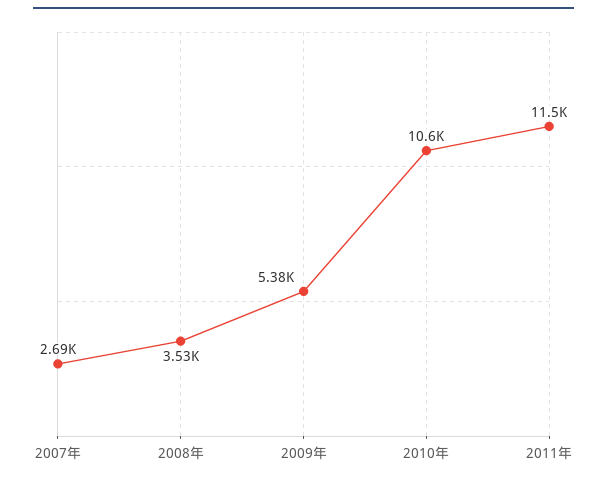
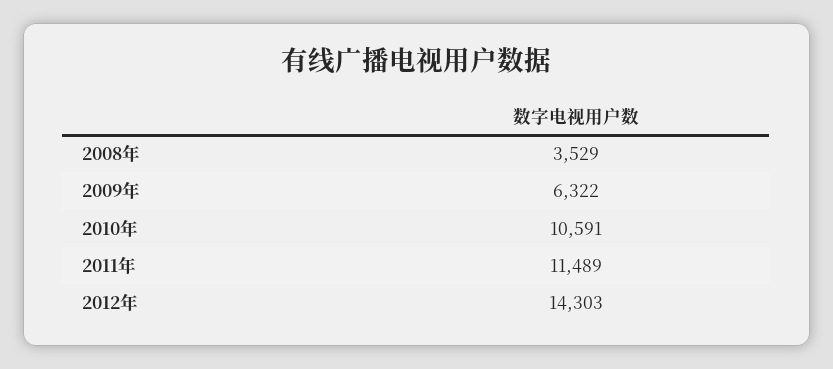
2007年: 2690 -> none
2009年: 5380 -> 6322
2012年: none -> 14303

